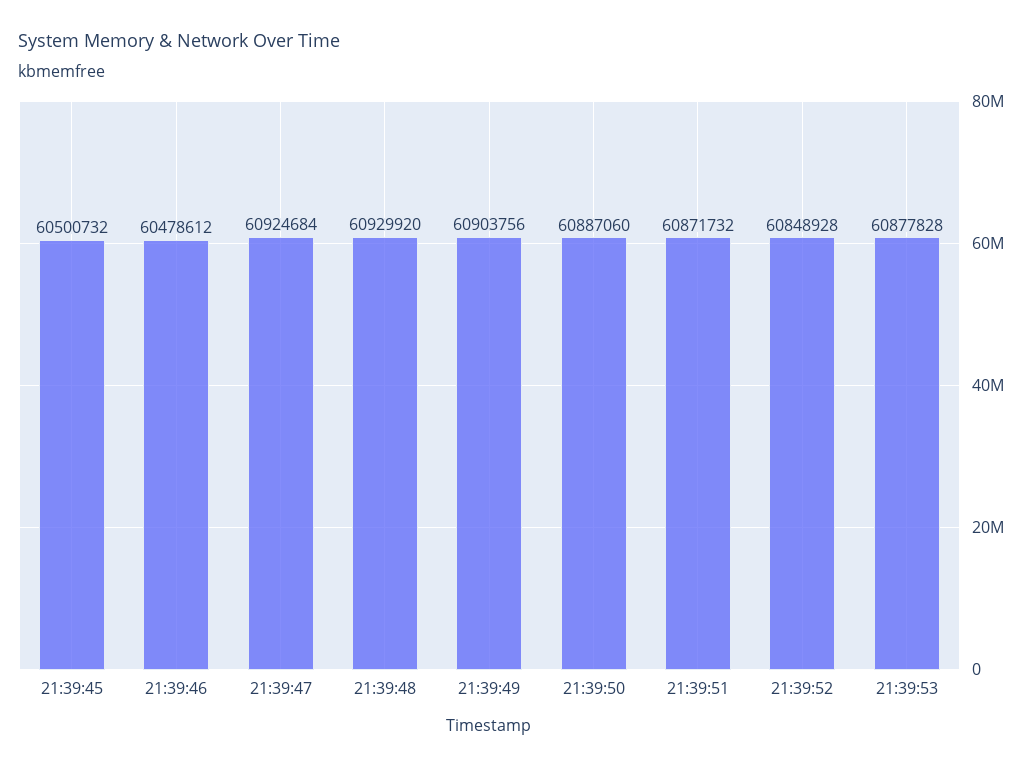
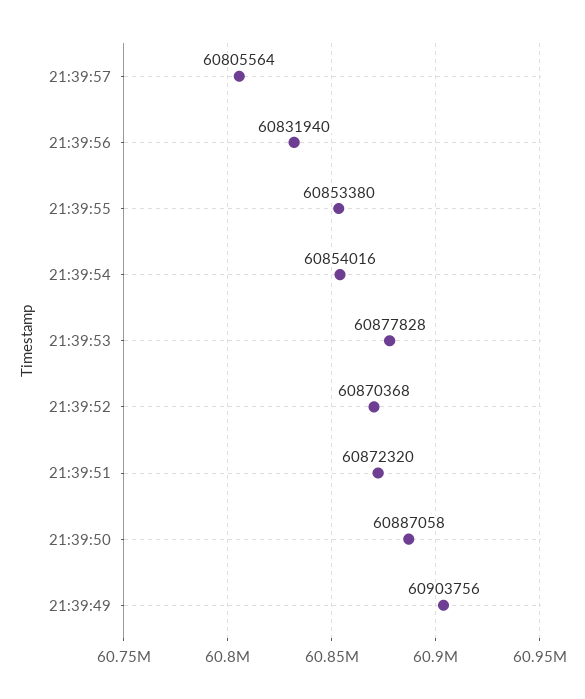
21:39:45: 60500732 -> none
21:39:46: 60478612 -> none
21:39:47: 60924684 -> none
21:39:48: 60929920 -> none
21:39:50: 60887060 -> 60887058
21:39:51: 60871732 -> 60872320
21:39:52: 60848928 -> 60870368
21:39:57: none -> 60805564
21:39:56: none -> 60831940
21:39:55: none -> 60853380
21:39:54: none -> 60854016

